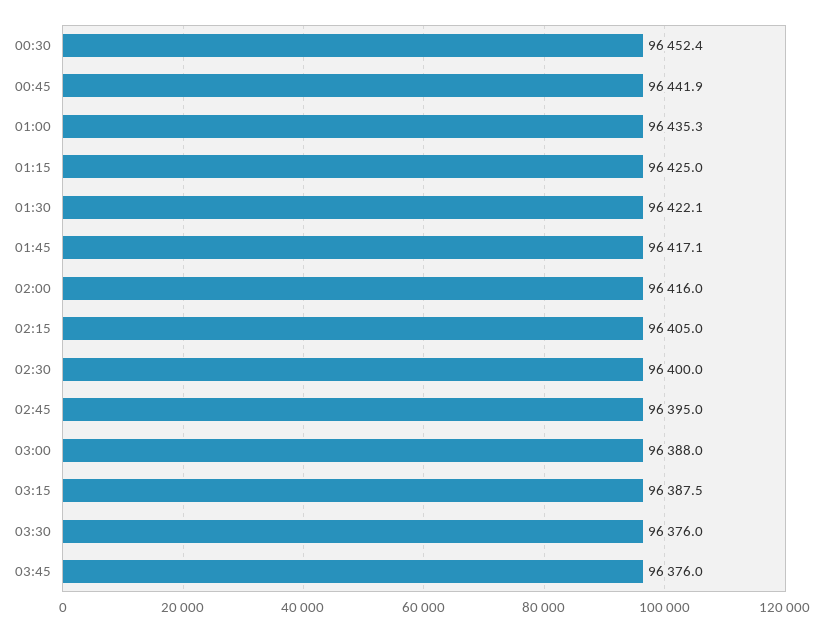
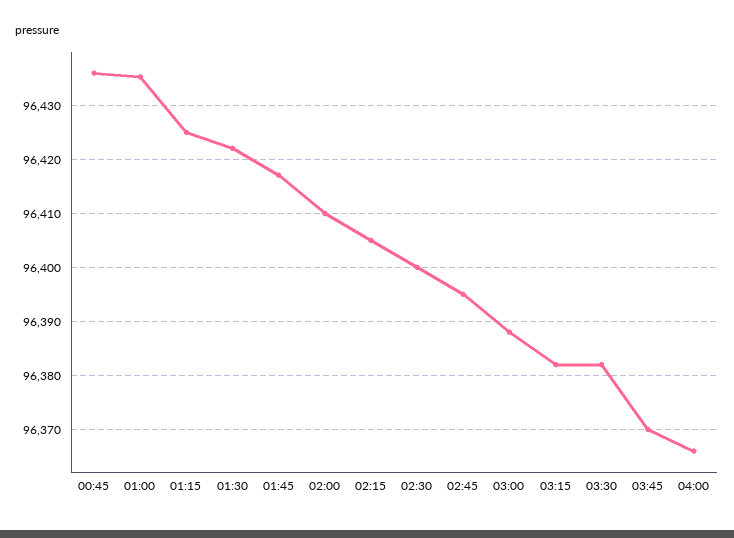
00:30: 96452.4 -> none
00:45: 96441.9 -> 96436
02:00: 96416 -> 96410
03:15: 96387.5 -> 96382
03:30: 96376 -> 96382
03:45: 96376 -> 96370
04:00: none -> 96366

